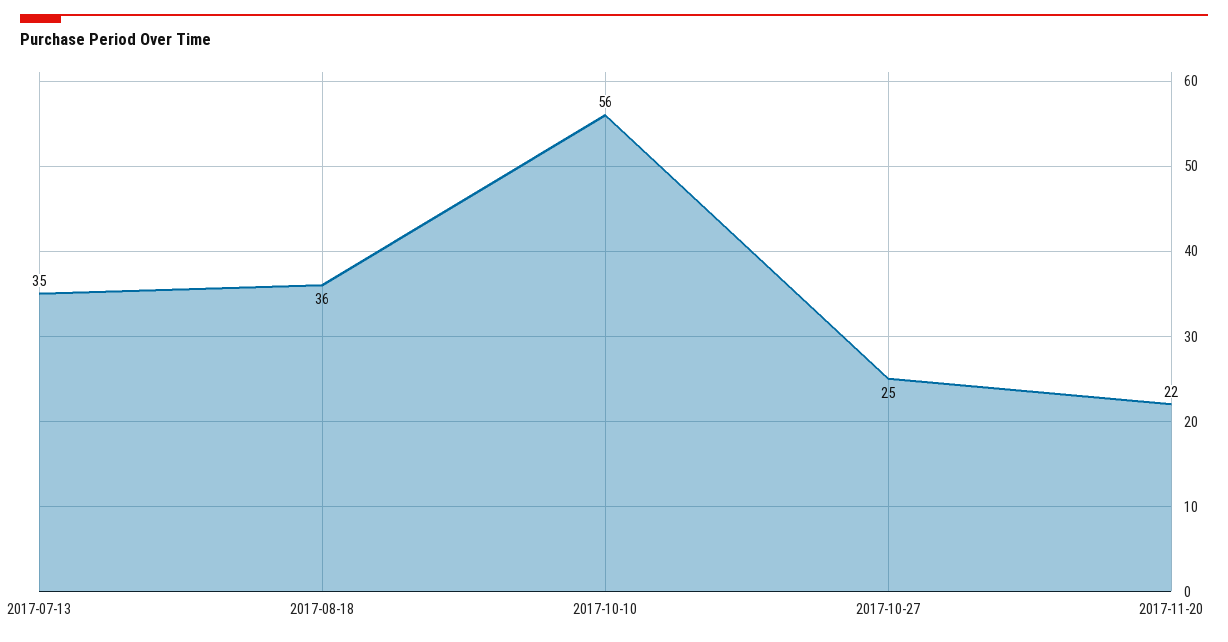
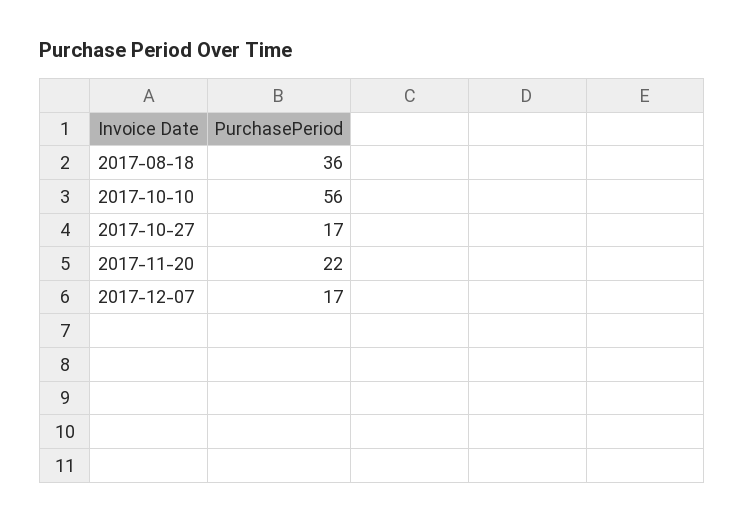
2017-07-13: 35 -> none
2017-10-27: 25 -> 17
2017-12-07: none -> 17

